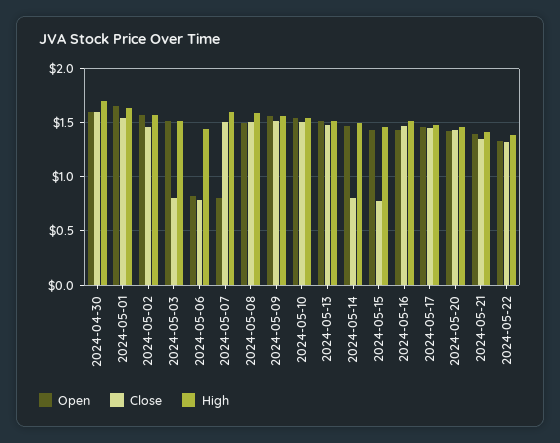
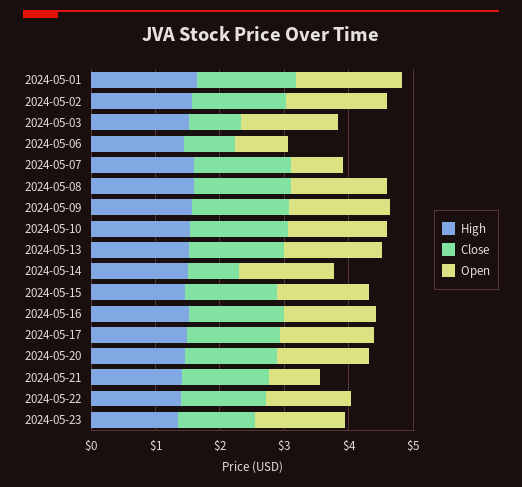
Open, 2024-04-30: 1.6 -> none
Close, 2024-04-30: 1.6 -> none
High, 2024-04-30: 1.7 -> none
Close, 2024-05-15: 0.8 -> 1.4
Open, 2024-05-21: 1.4 -> 0.8
High, 2024-05-23: none -> 1.4
Close, 2024-05-23: none -> 1.2
Open, 2024-05-23: none -> 1.4

